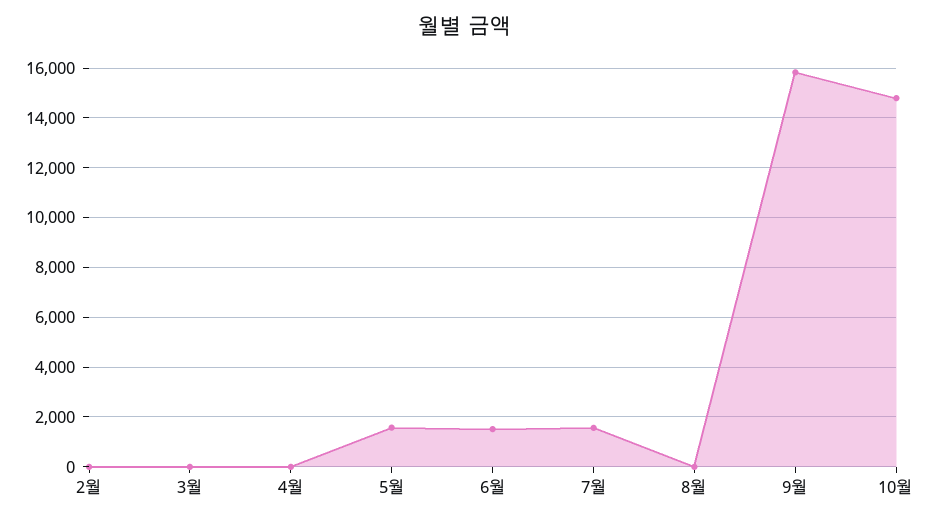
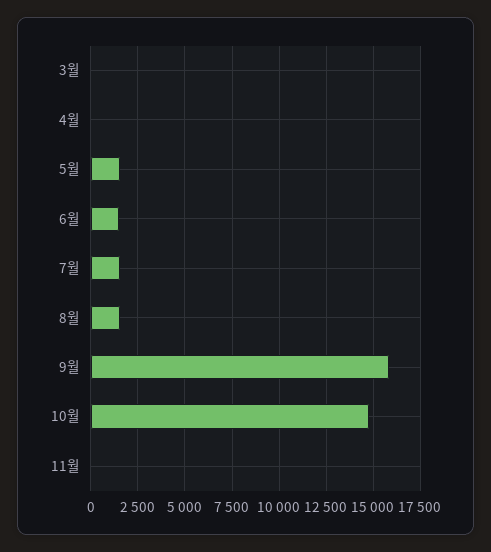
2월: 0 -> none
8월: 0 -> 1500
11월: none -> 0

